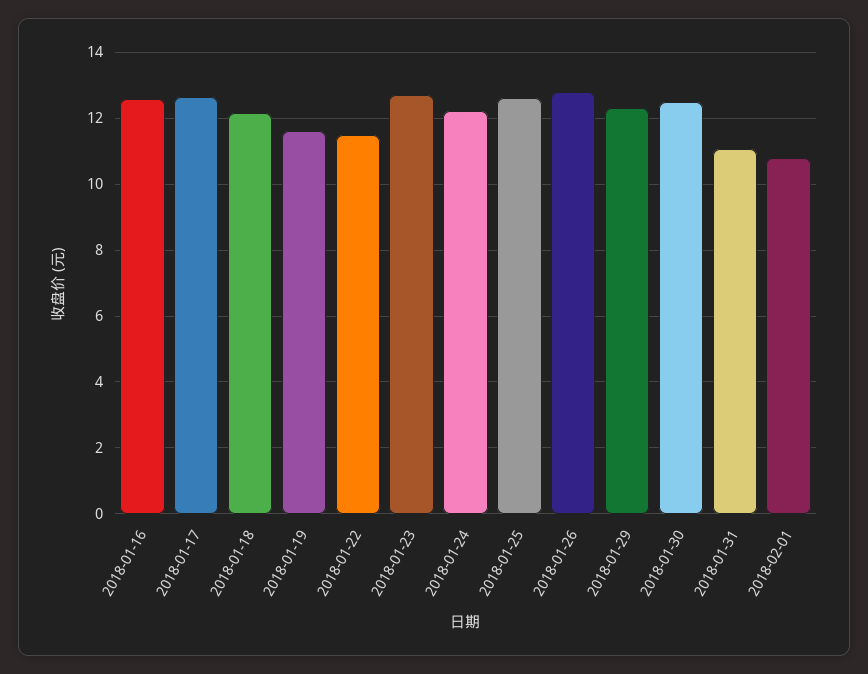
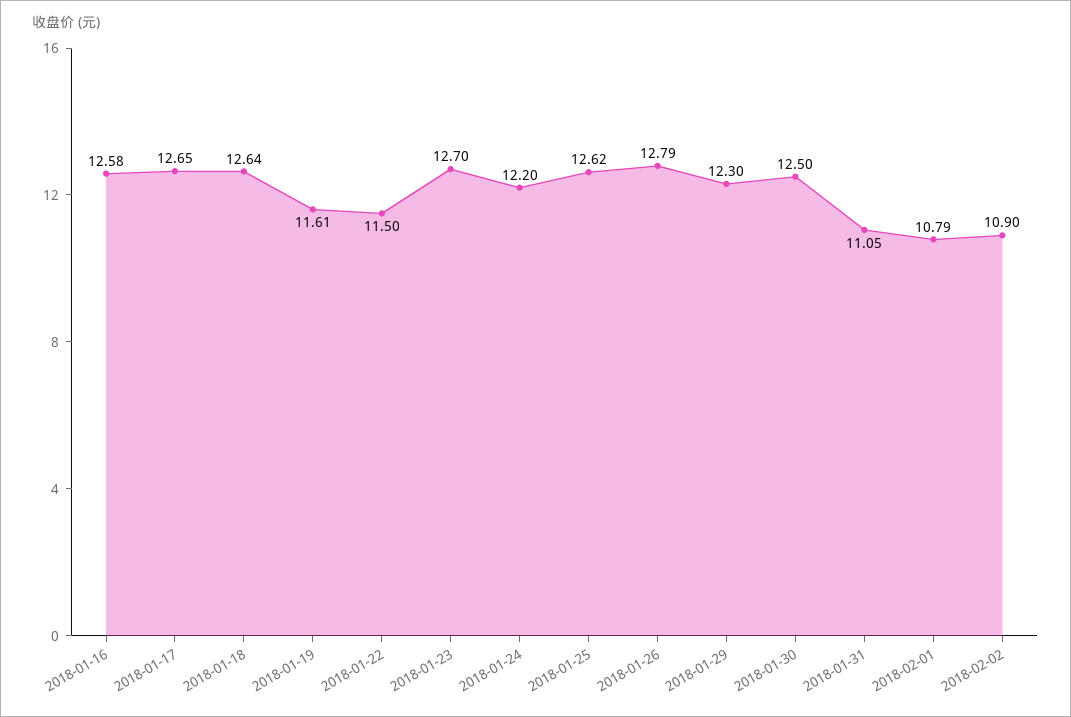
2018-01-18: 12.2 -> 12.64
2018-02-02: none -> 10.9

